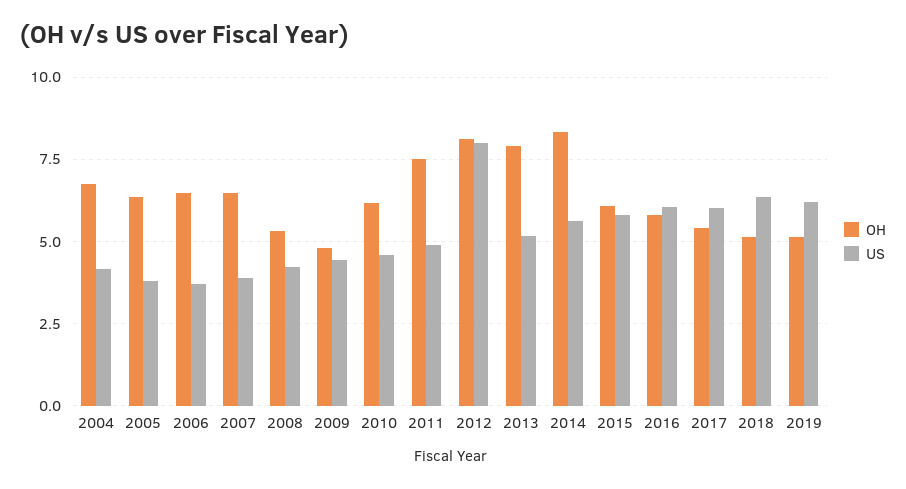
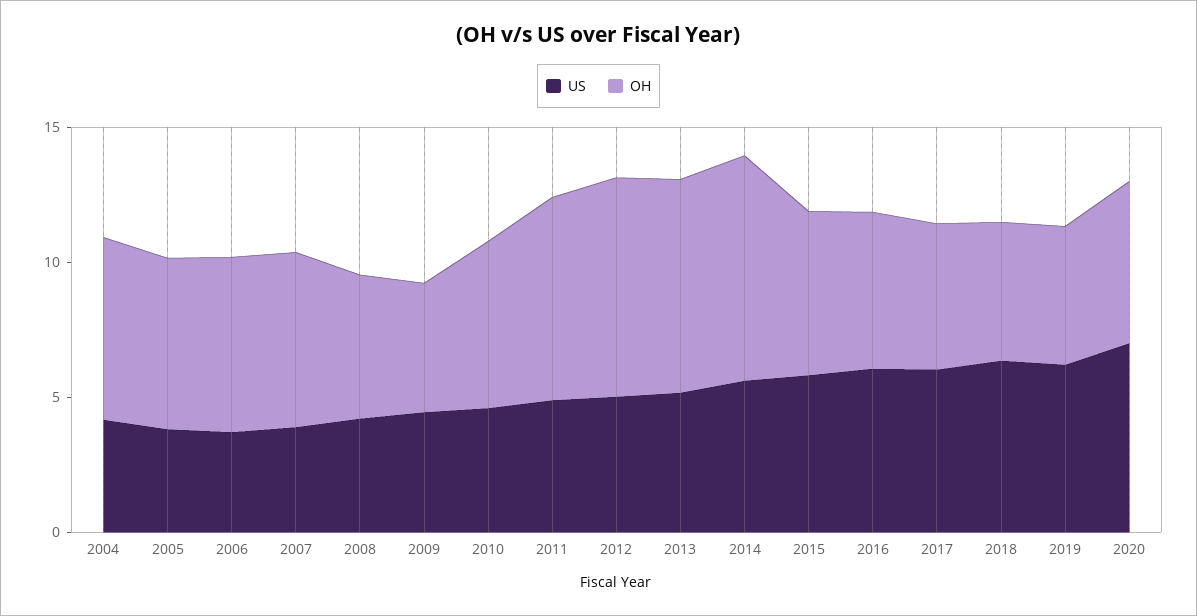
US, 2012: 8 -> 5
US, 2020: none -> 7
OH, 2020: none -> 6

